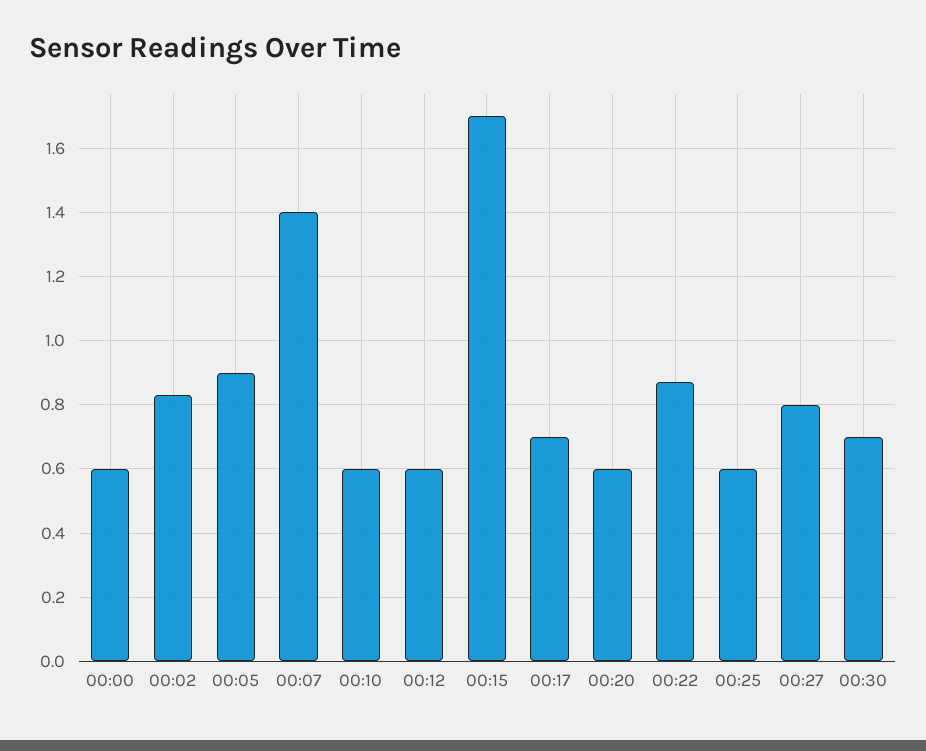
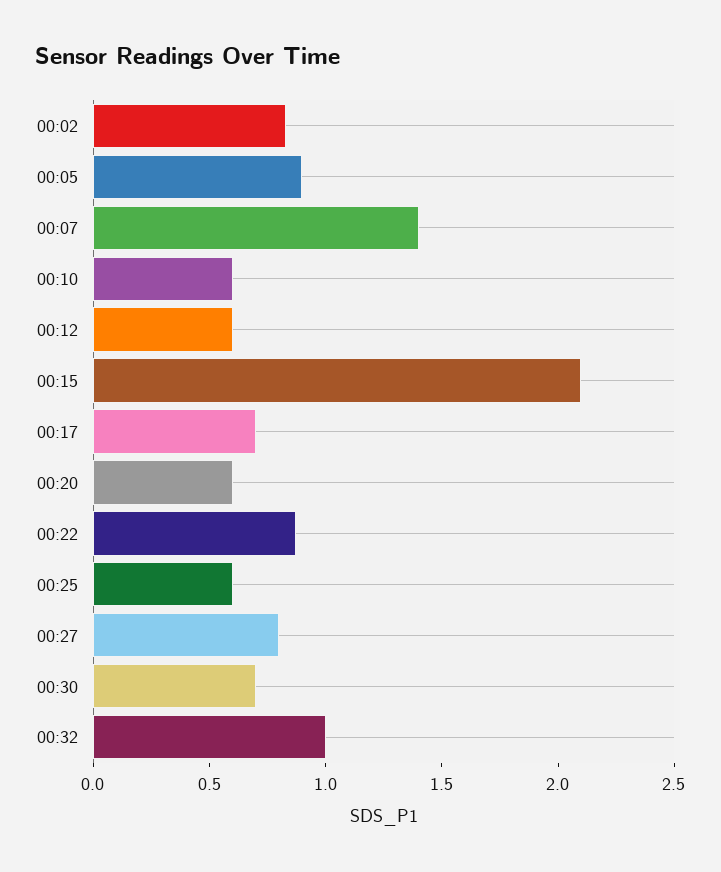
00:00: 0.6 -> none
00:15: 1.7 -> 2.1
00:32: none -> 1

